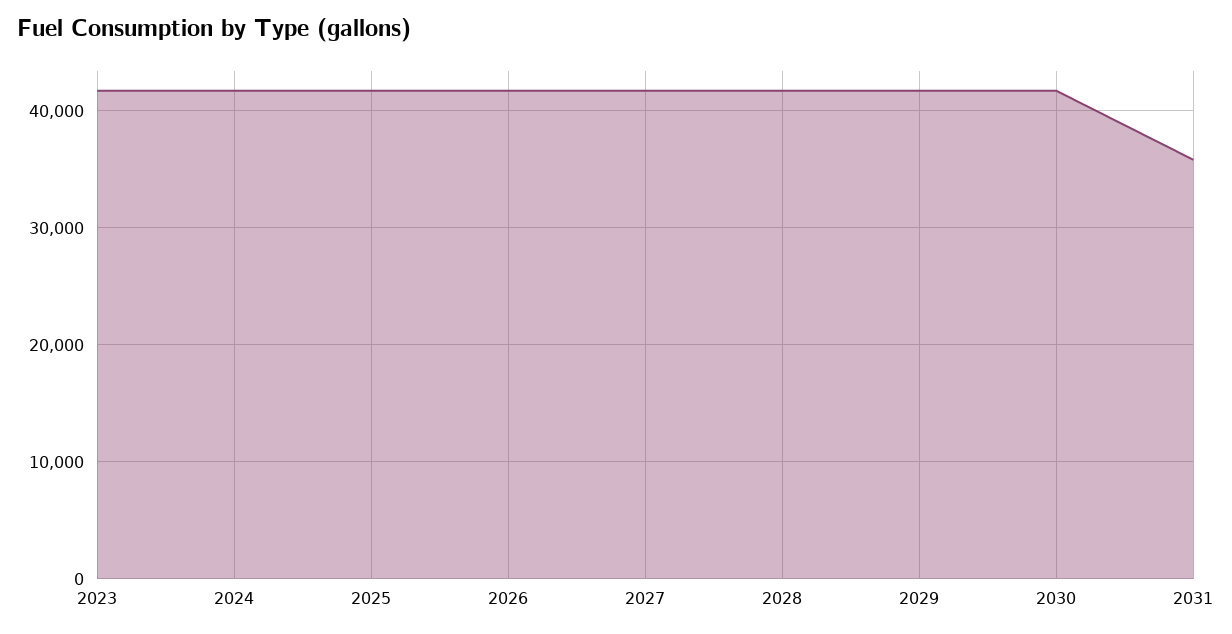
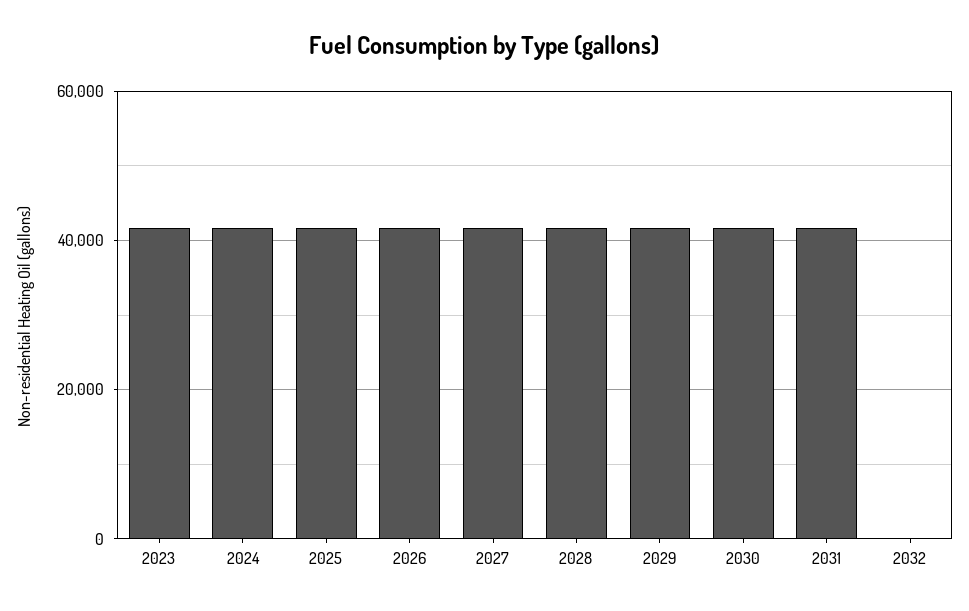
2031: 36000 -> 42000
2032: none -> 0

